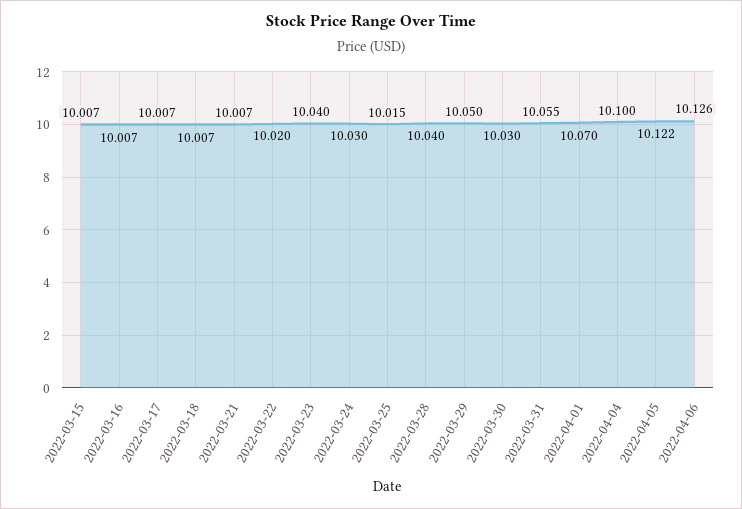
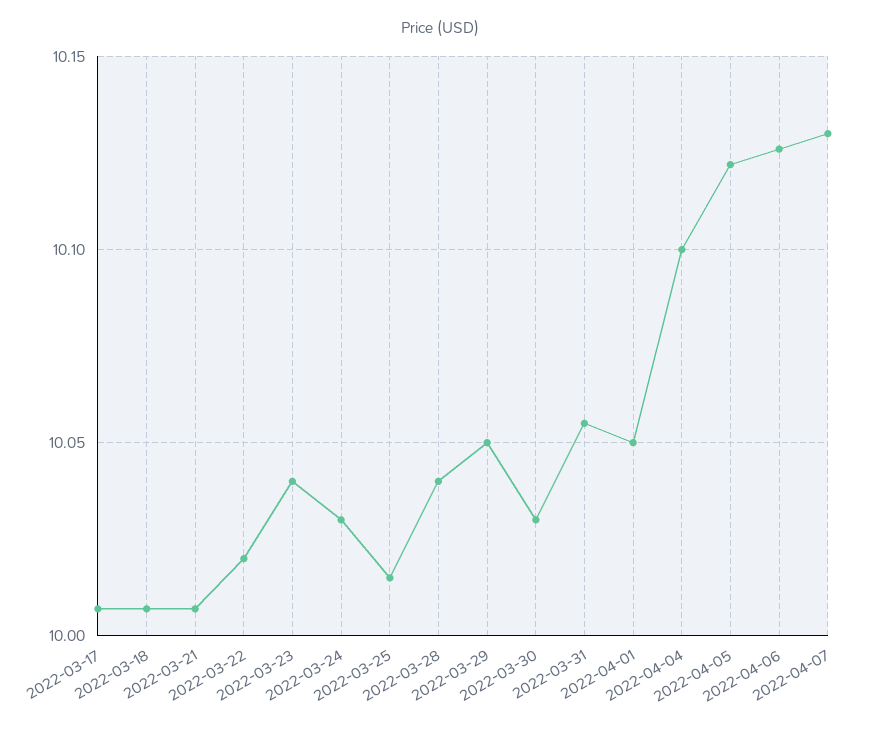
2022-03-15: 10.007 -> none
2022-03-16: 10.007 -> none
2022-04-01: 10.07 -> 10.05
2022-04-07: none -> 10.13

